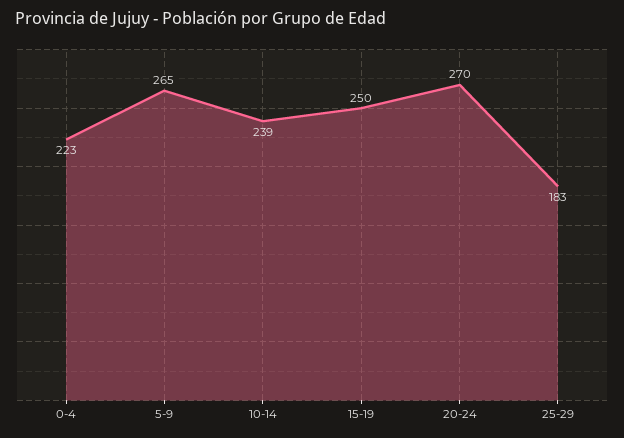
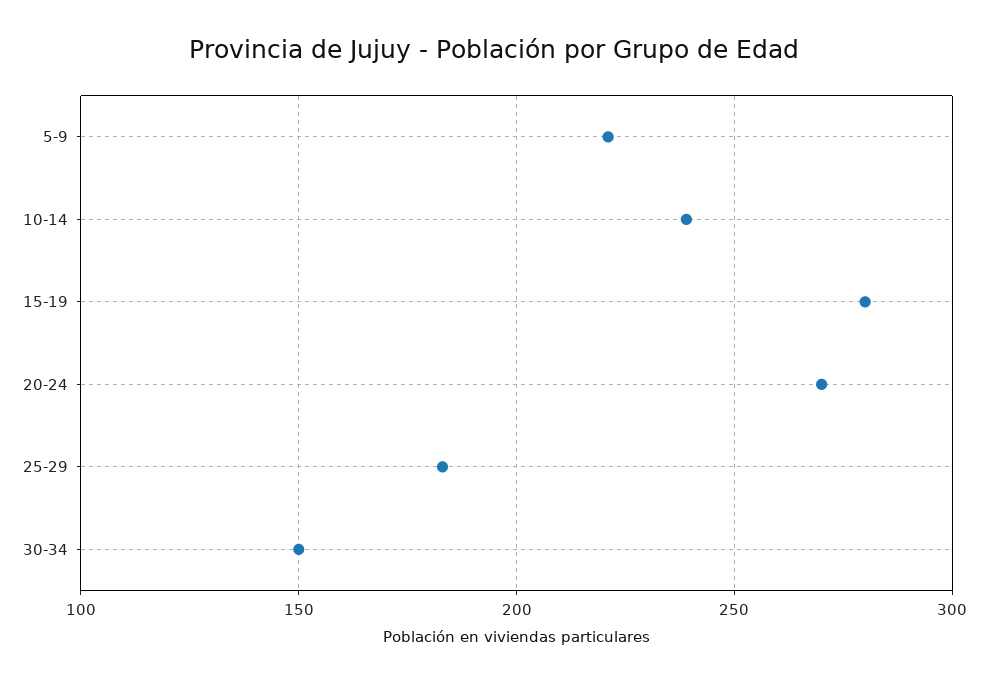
0-4: 223 -> none
5-9: 265 -> 220
15-19: 250 -> 280
30-34: none -> 150

